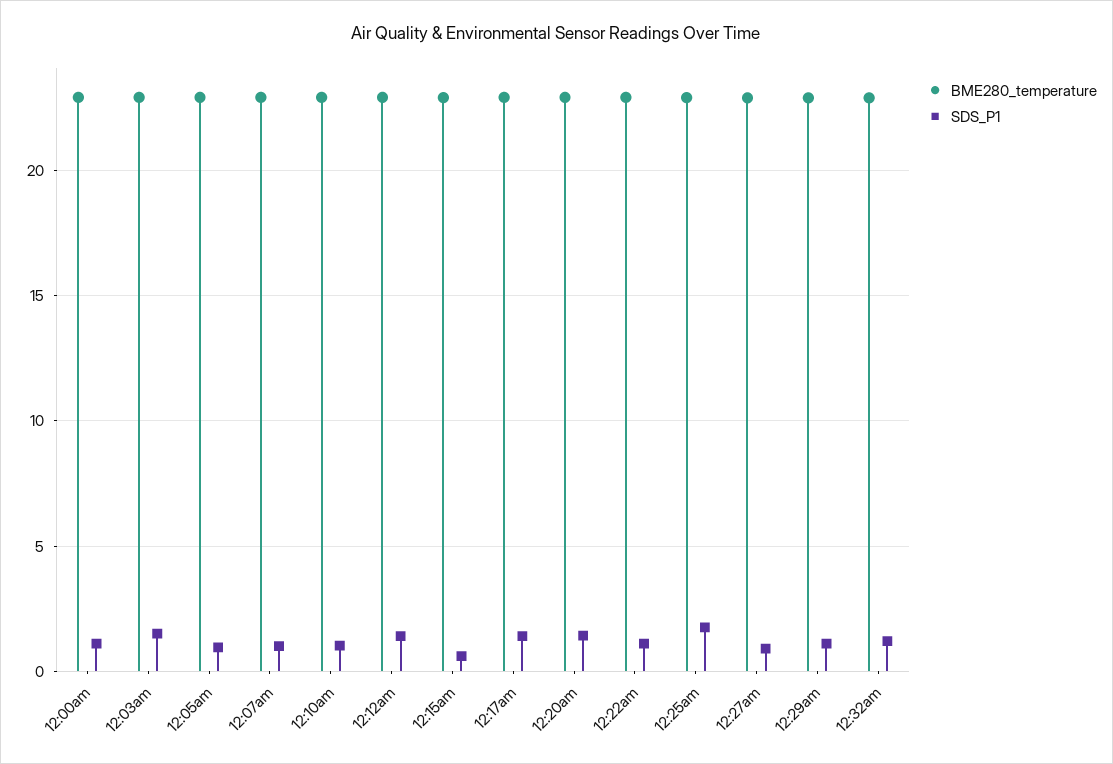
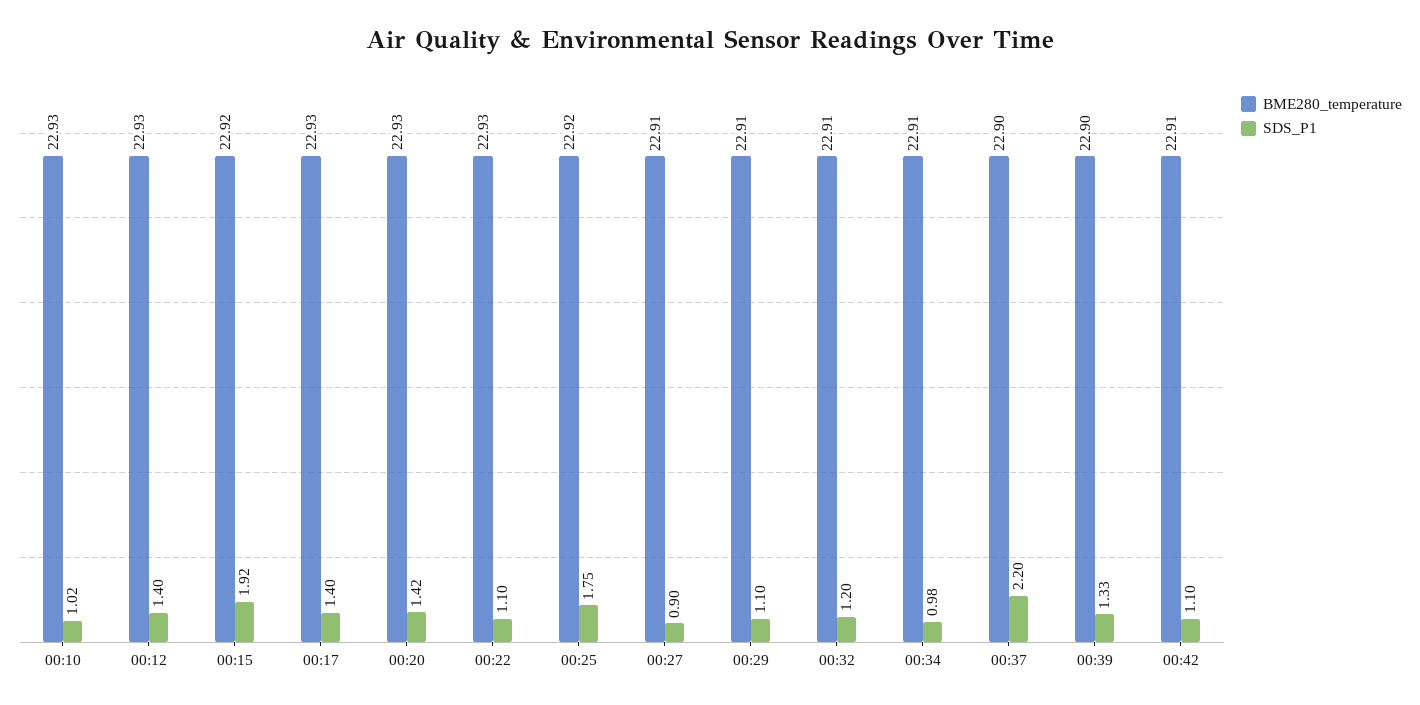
BME280_temperature, 12:00am: 23 -> none
SDS_P1, 12:00am: 1 -> none
BME280_temperature, 12:03am: 23 -> none
SDS_P1, 12:03am: 1.5 -> none
BME280_temperature, 12:05am: 23 -> none
SDS_P1, 12:05am: 1 -> none
BME280_temperature, 12:07am: 23 -> none
SDS_P1, 12:07am: 1 -> none
SDS_P1, 12:15am: 0.5 -> 1.92
BME280_temperature, 00:34: none -> 22.91
SDS_P1, 00:34: none -> 0.98
BME280_temperature, 00:37: none -> 22.9
SDS_P1, 00:37: none -> 2.2
BME280_temperature, 00:39: none -> 22.9
SDS_P1, 00:39: none -> 1.33
BME280_temperature, 00:42: none -> 22.91
SDS_P1, 00:42: none -> 1.1

